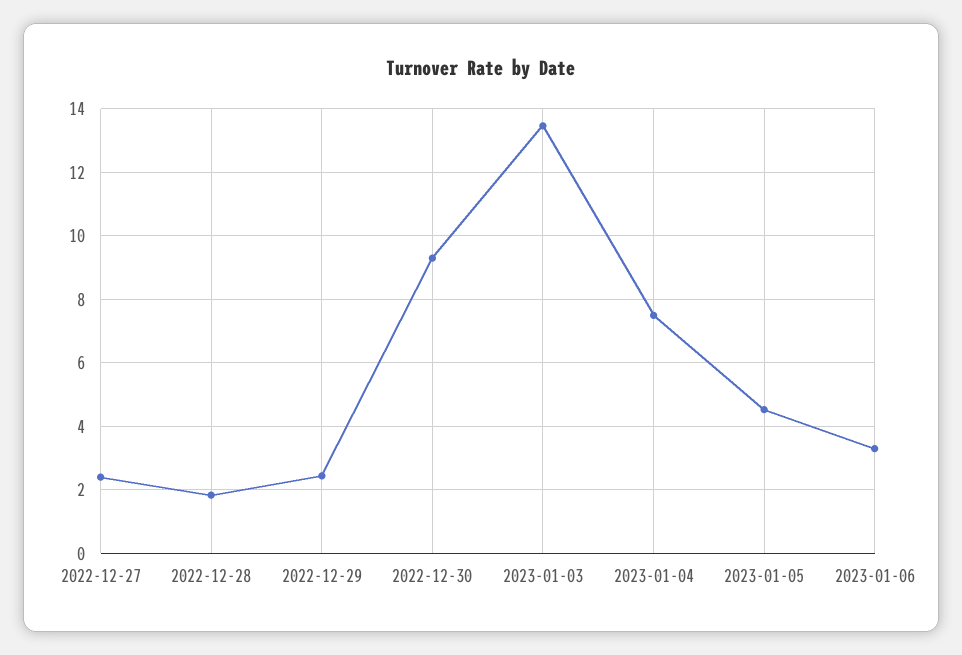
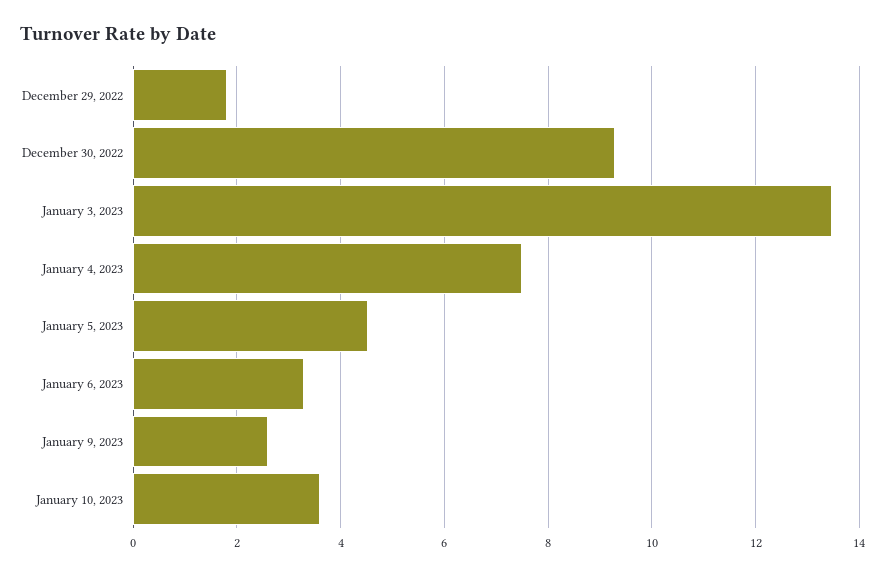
2022-12-27: 2.4 -> none
2022-12-28: 1.8 -> none
2022-12-29: 2.4 -> 1.8
January 9, 2023: none -> 2.6
January 10, 2023: none -> 3.6

